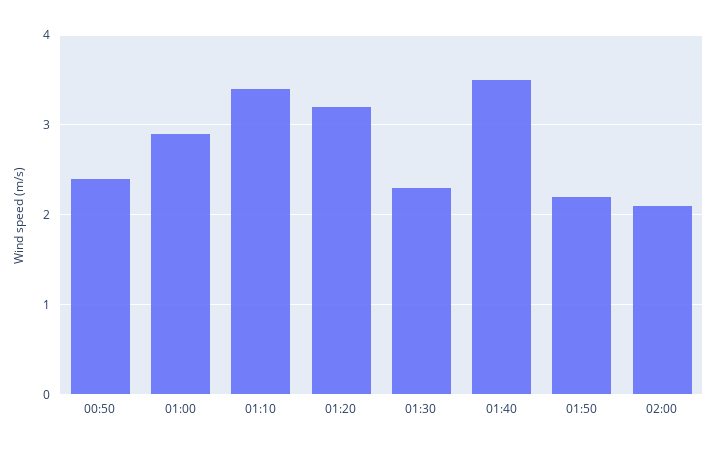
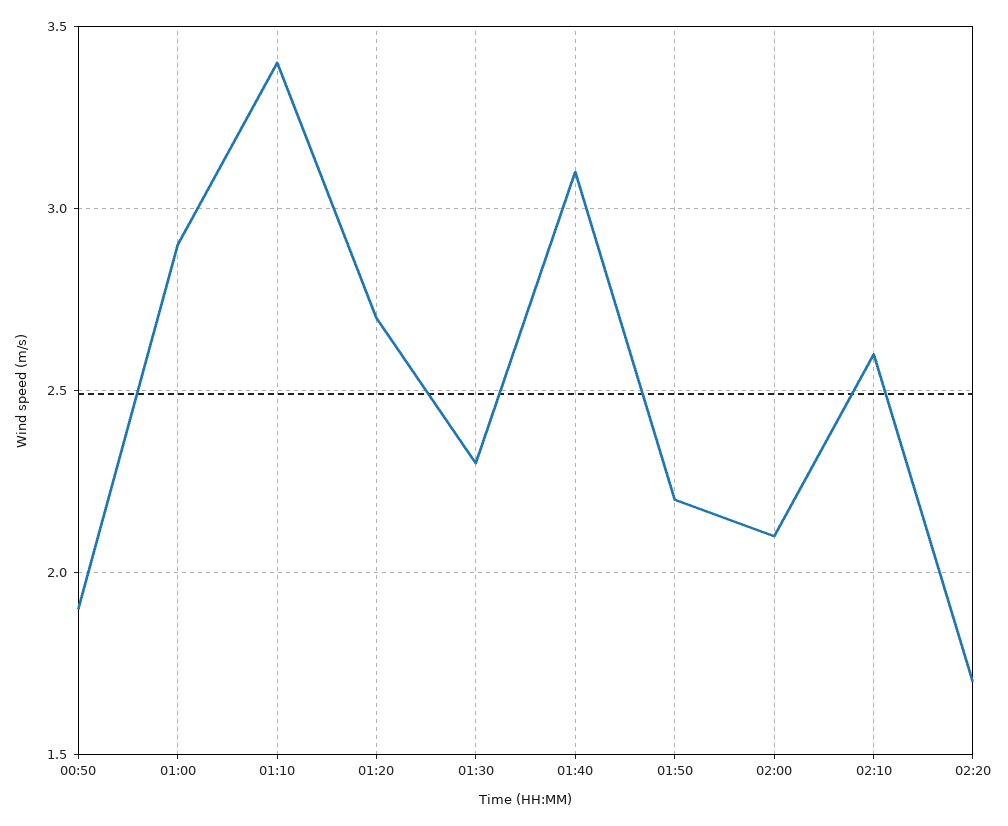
00:50: 2.4 -> 1.9
01:20: 3.2 -> 2.7
01:40: 3.5 -> 3.1
02:10: none -> 2.6
02:20: none -> 1.7

